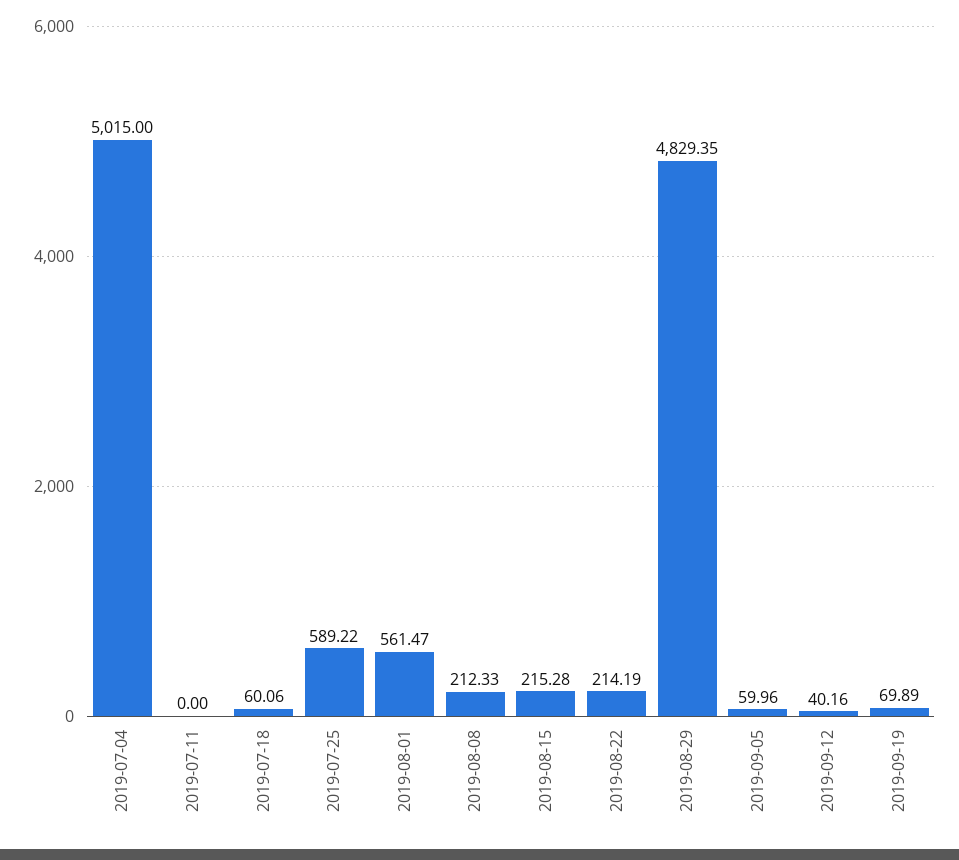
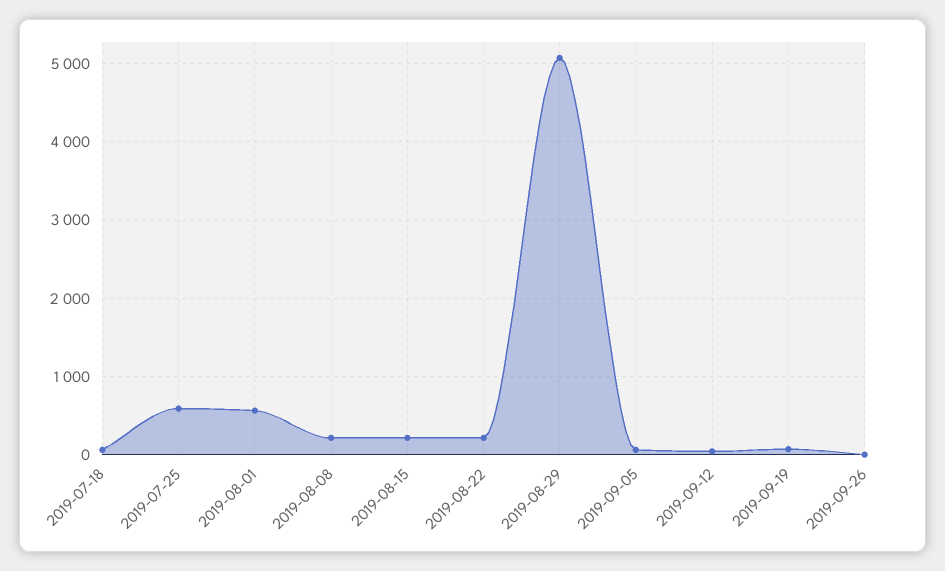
2019-07-04: 5015 -> none
2019-07-11: 0 -> none
2019-08-29: 4829.35 -> 5100
2019-09-26: none -> 0

